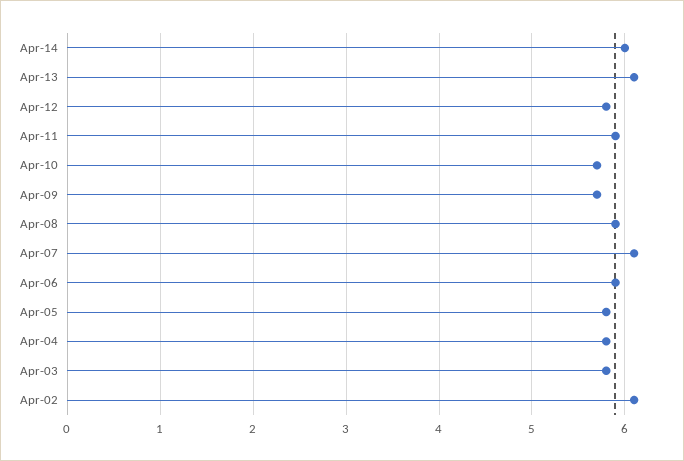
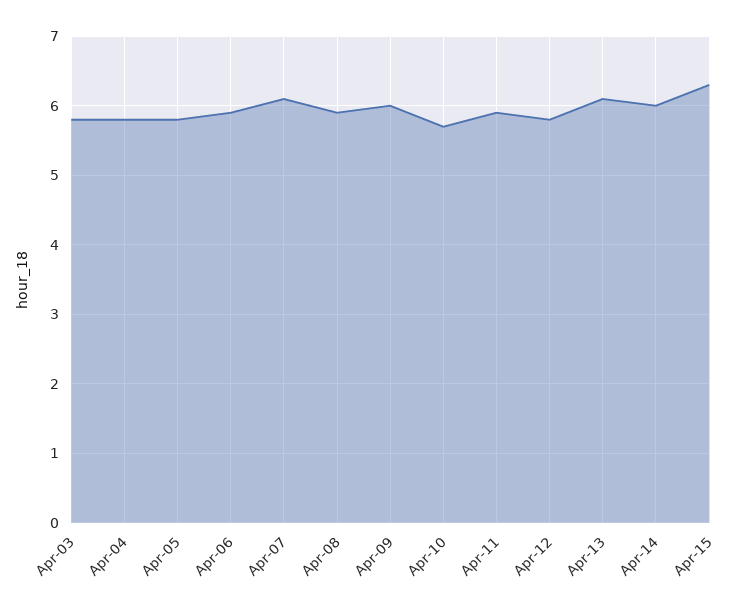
Apr-09: 5.7 -> 6
Apr-02: 6.1 -> none
Apr-15: none -> 6.3

